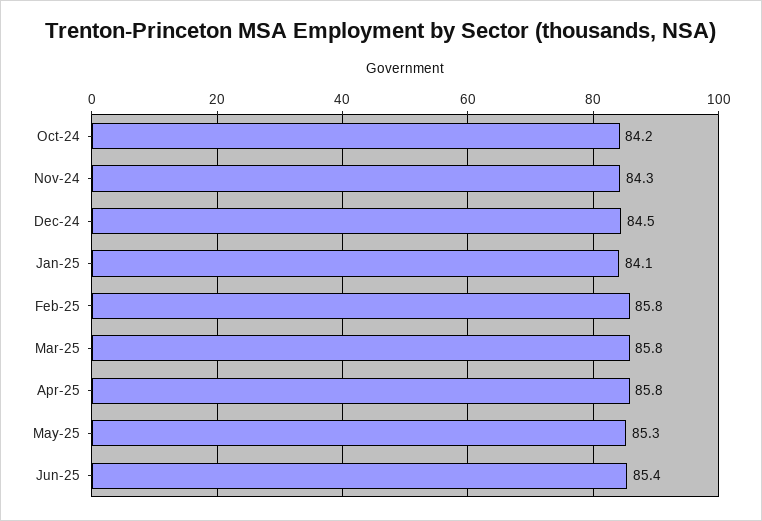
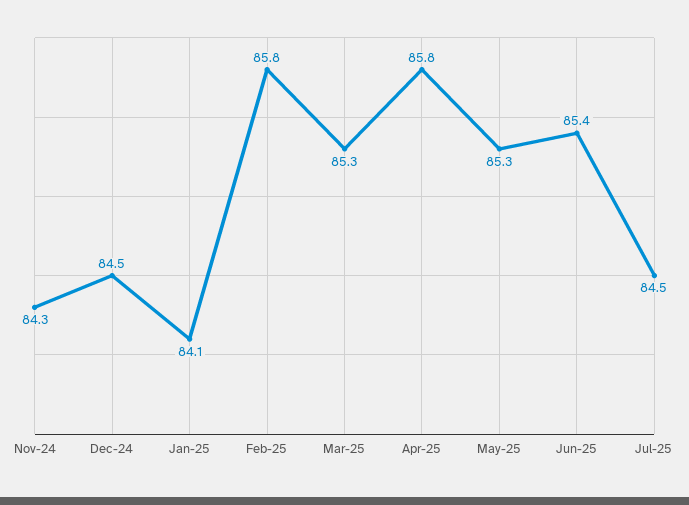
Oct-24: 84.2 -> none
Mar-25: 85.8 -> 85.3
Jul-25: none -> 84.5

